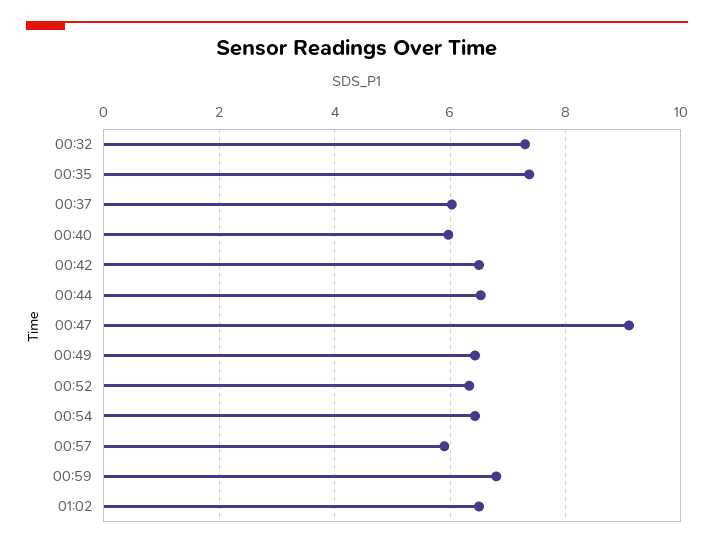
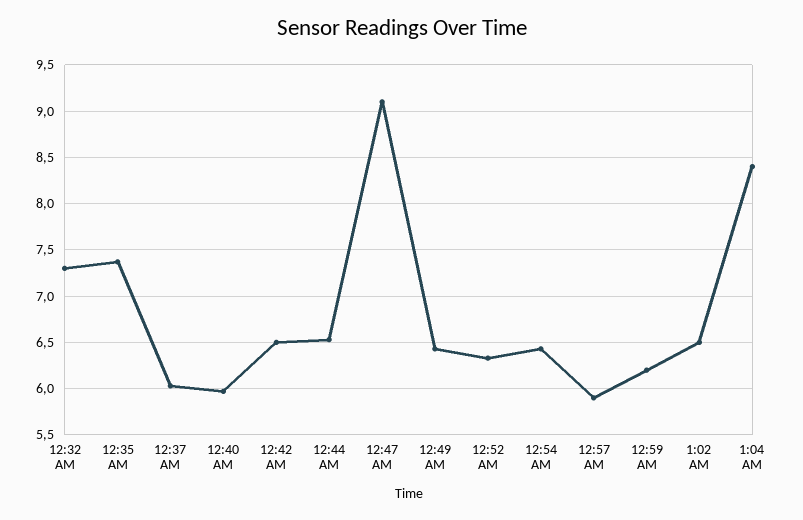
00:59: 6.8 -> 6.2
1:04 AM: none -> 8.4

